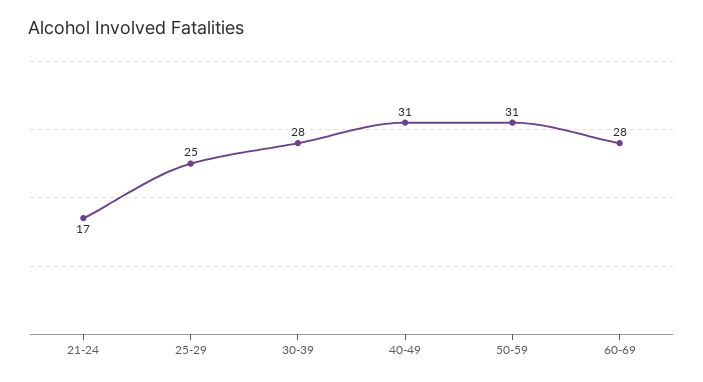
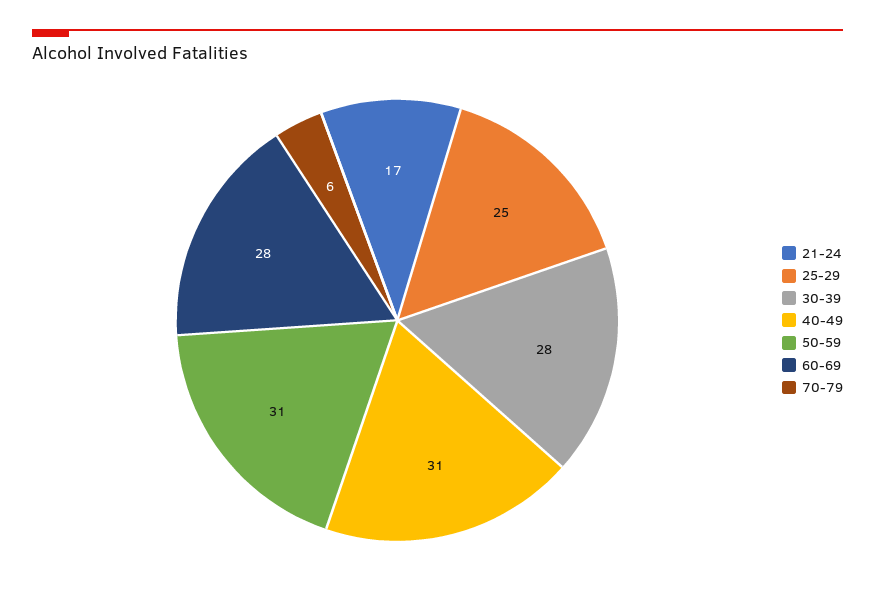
70-79: none -> 6

